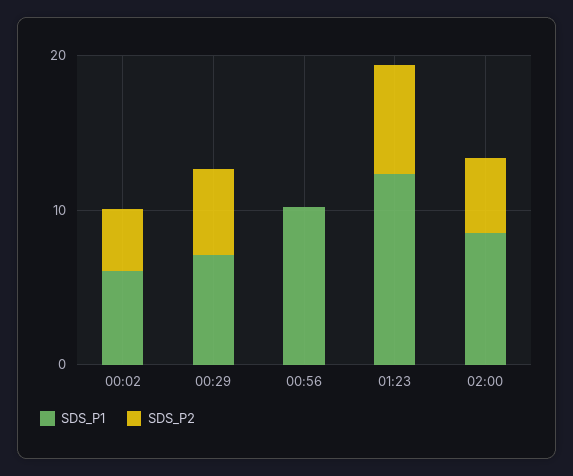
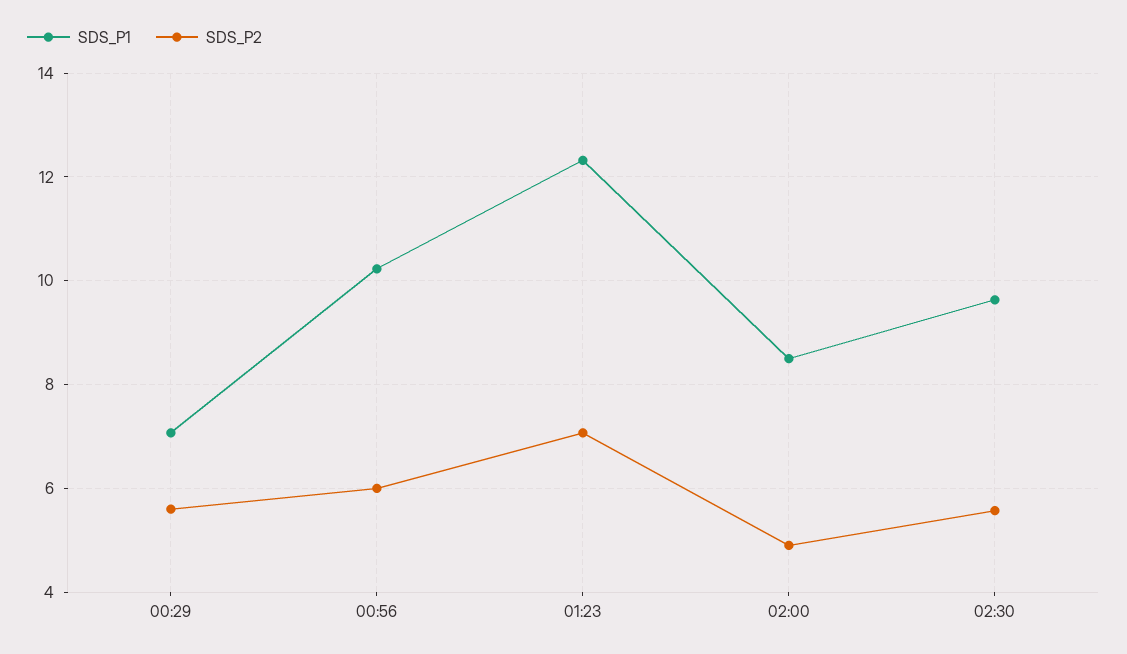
SDS_P1, 00:02: 6 -> none
SDS_P2, 00:02: 4 -> none
SDS_P2, 00:56: 0 -> 6
SDS_P1, 02:30: none -> 9.6
SDS_P2, 02:30: none -> 5.6

